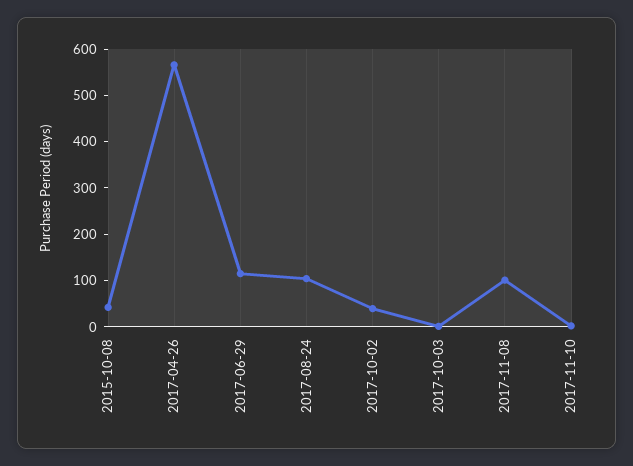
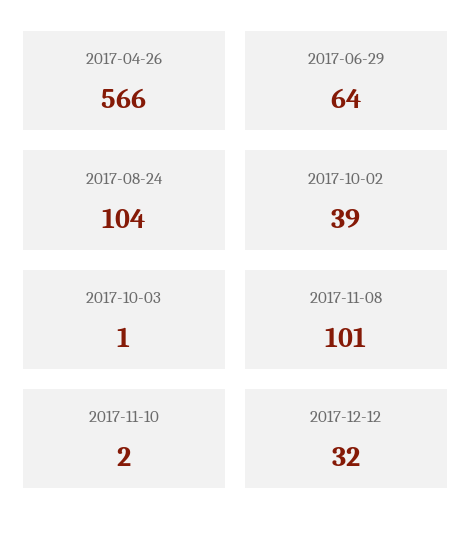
2015-10-08: 40 -> none
2017-06-29: 120 -> 64
2017-12-12: none -> 32

